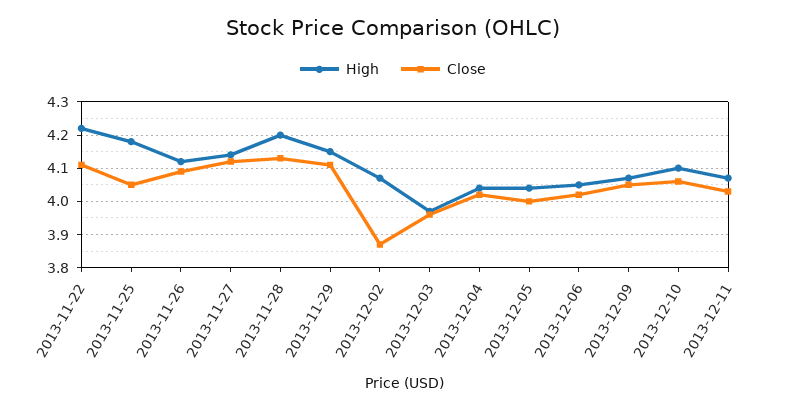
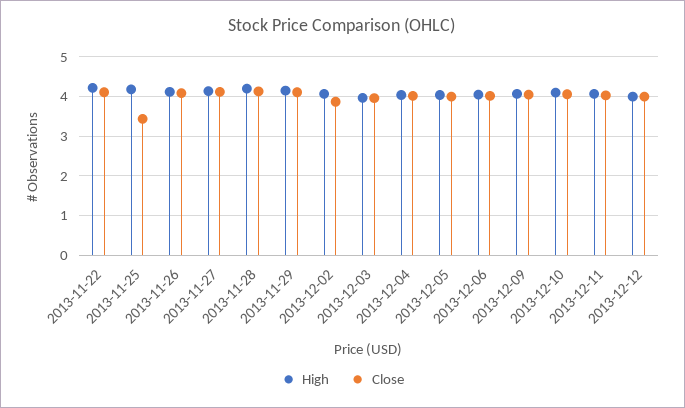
Close, 2013-11-25: 4.05 -> 3.4
High, 2013-12-12: none -> 4
Close, 2013-12-12: none -> 4

